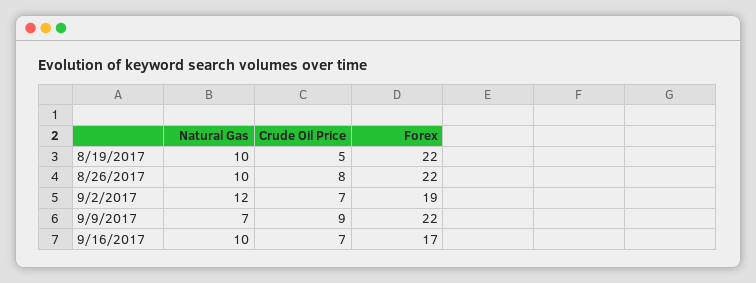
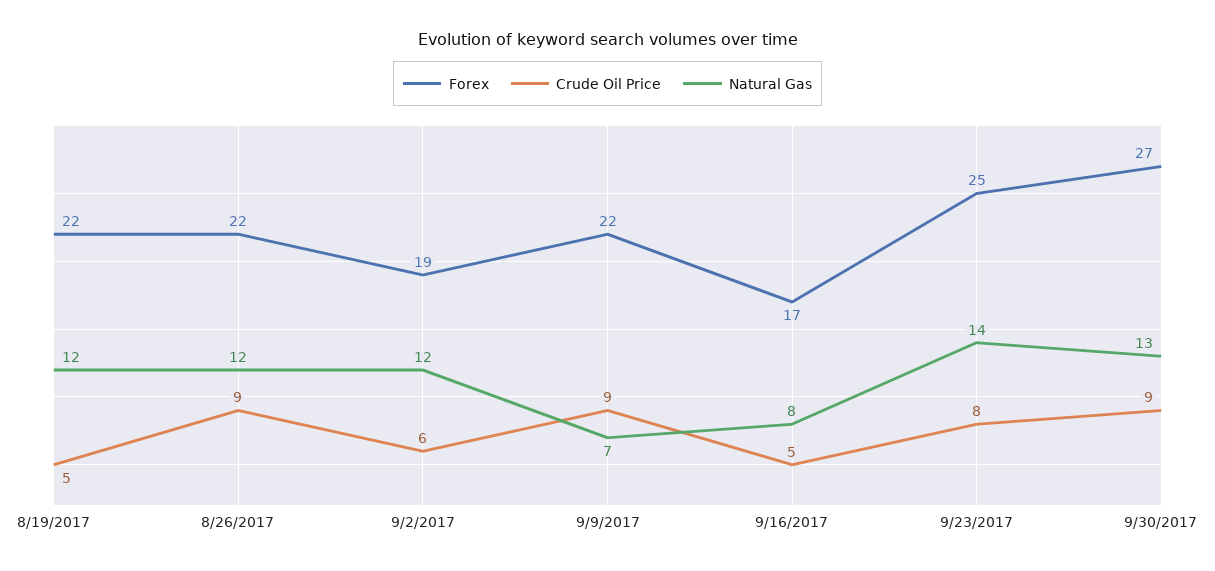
Natural Gas, 8/19/2017: 10 -> 12
Natural Gas, 8/26/2017: 10 -> 12
Crude Oil Price, 8/26/2017: 8 -> 9
Crude Oil Price, 9/2/2017: 7 -> 6
Natural Gas, 9/16/2017: 10 -> 8
Crude Oil Price, 9/16/2017: 7 -> 5
Forex, 9/23/2017: none -> 25
Crude Oil Price, 9/23/2017: none -> 8
Natural Gas, 9/23/2017: none -> 14
Forex, 9/30/2017: none -> 27
Crude Oil Price, 9/30/2017: none -> 9
Natural Gas, 9/30/2017: none -> 13

